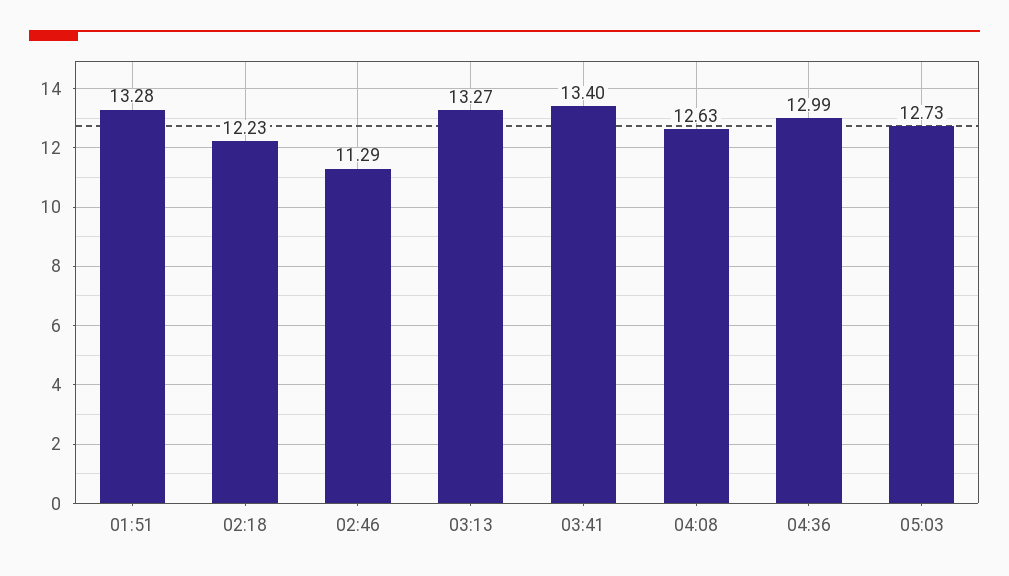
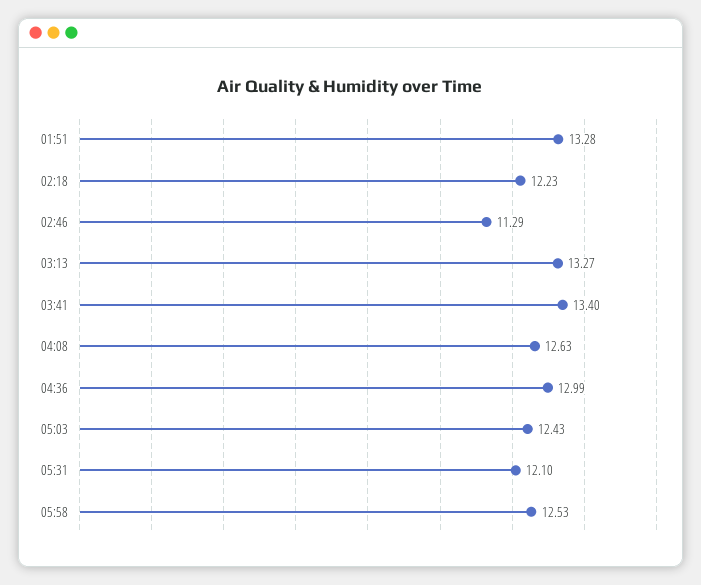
05:03: 12.73 -> 12.43
05:31: none -> 12.1
05:58: none -> 12.53

